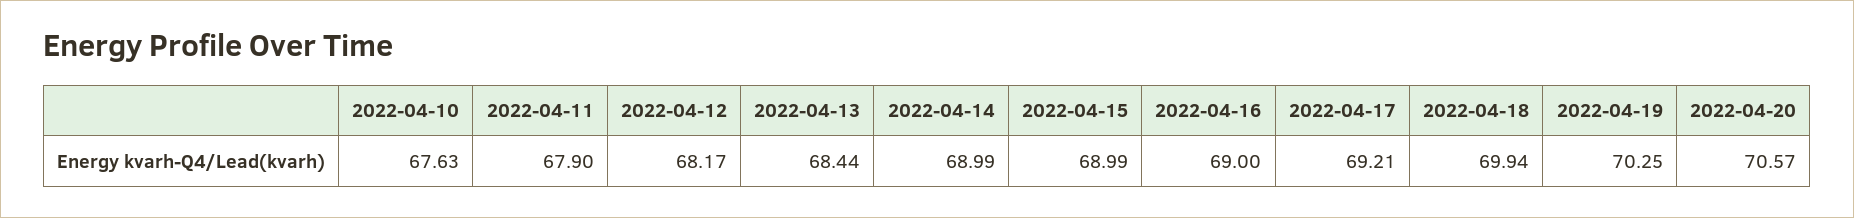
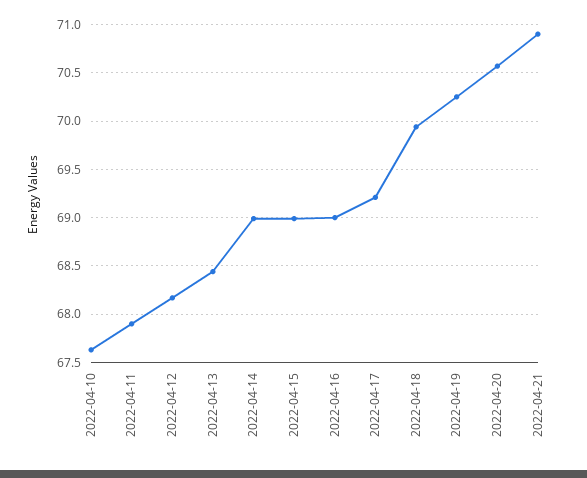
2022-04-21: none -> 70.9

